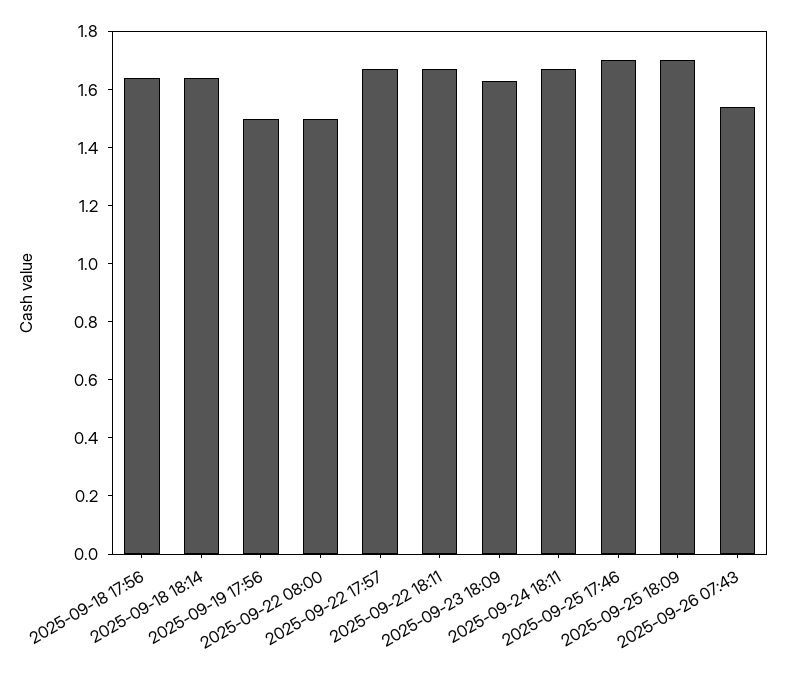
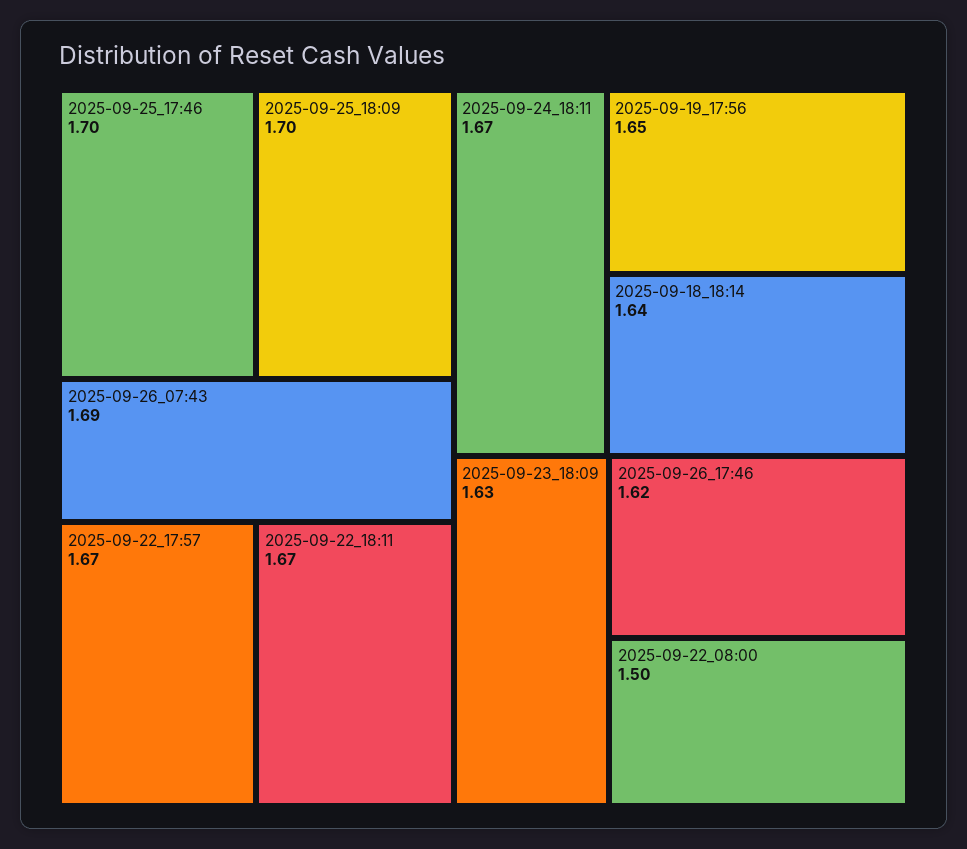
2025-09-18 17:56: 1.65 -> none
2025-09-19 17:56: 1.5 -> 1.65
2025-09-26 07:43: 1.55 -> 1.69
2025-09-26_17:46: none -> 1.62

